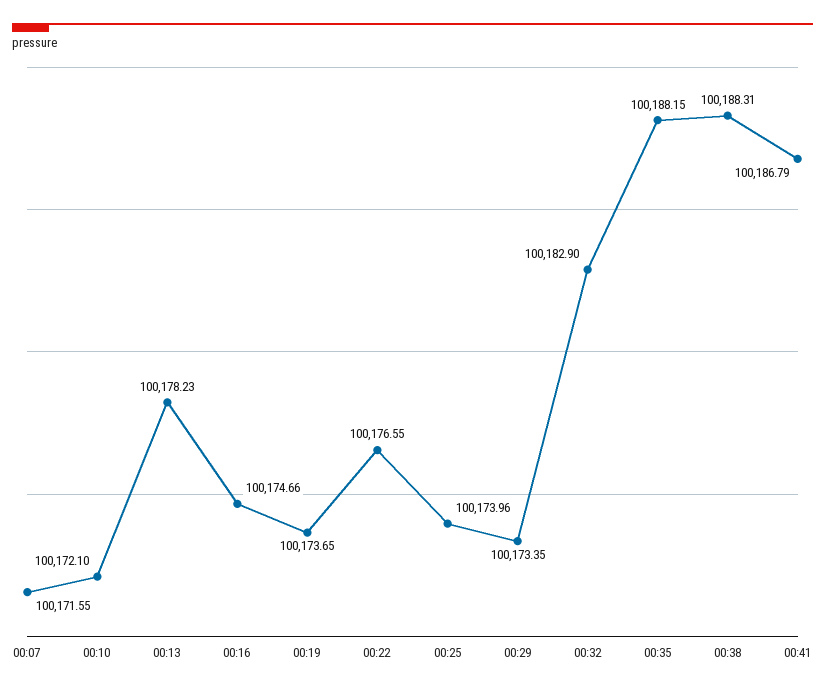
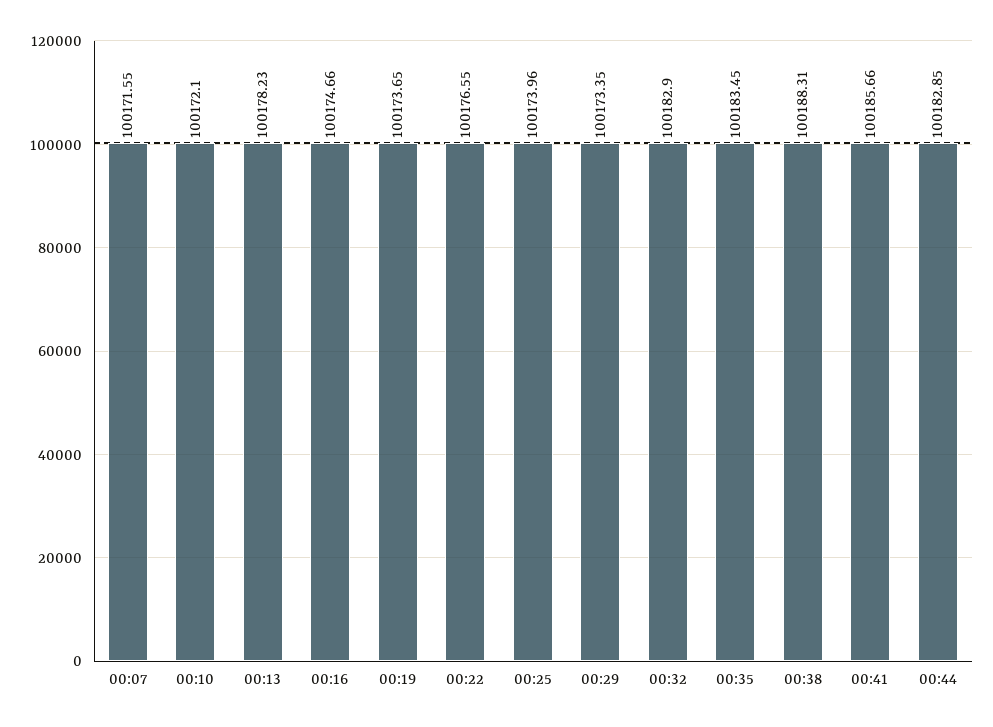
00:35: 100188.15 -> 100183.45
00:41: 100186.79 -> 100185.66
00:44: none -> 100182.85

